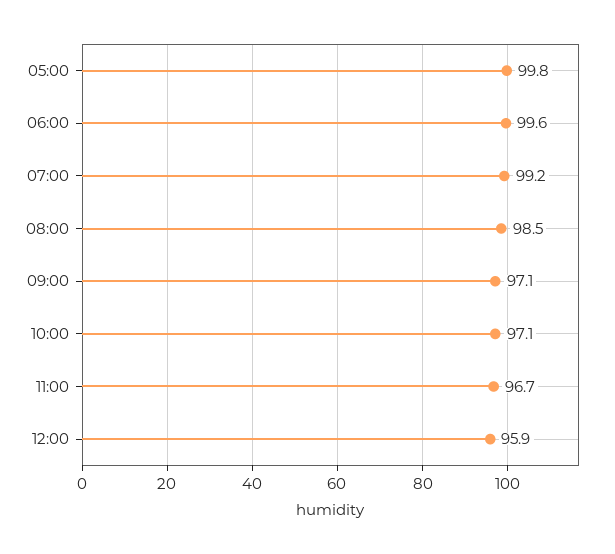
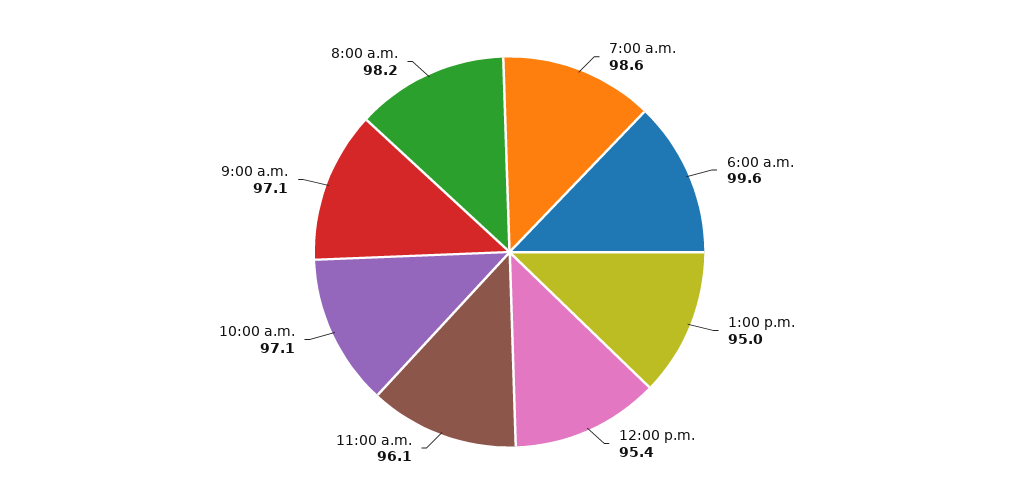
05:00: 99.8 -> none
07:00: 99.2 -> 98.6
08:00: 98.5 -> 98.2
11:00: 96.7 -> 96.1
12:00: 95.9 -> 95.4
1:00 p.m.: none -> 95

